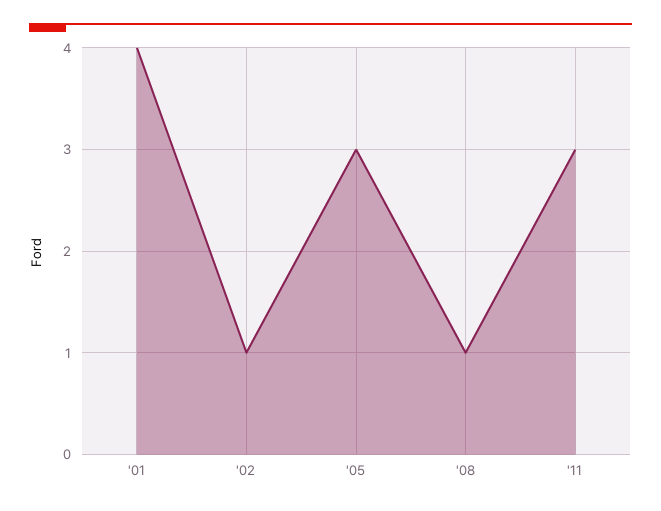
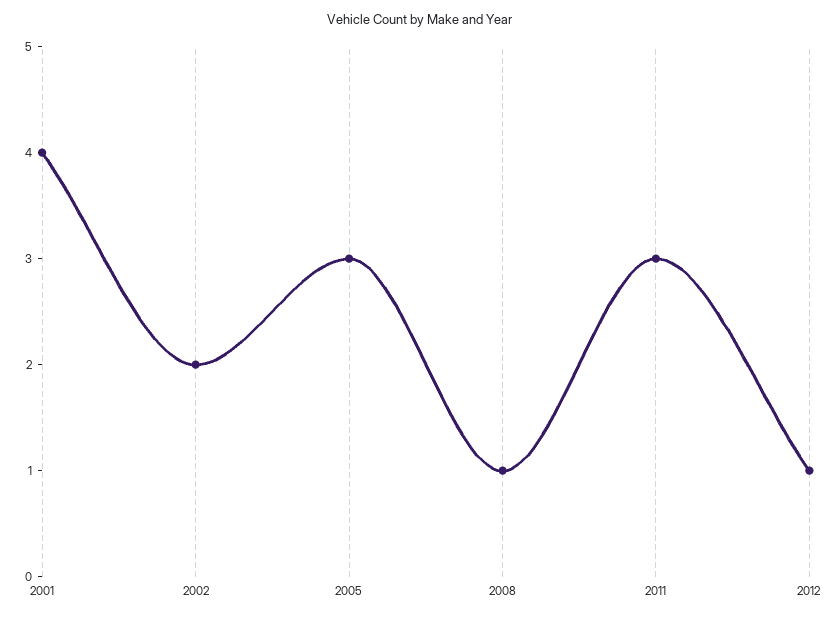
'02: 1 -> 2
2012: none -> 1

